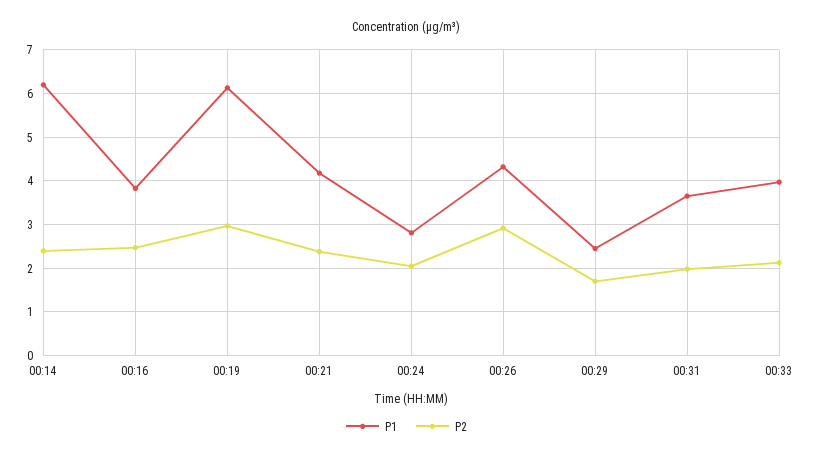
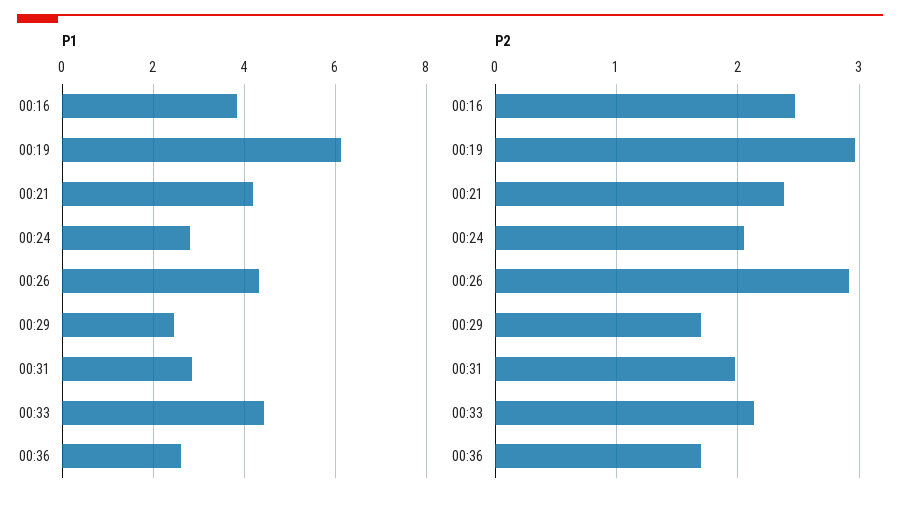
P1, 00:14: 6.2 -> none
P2, 00:14: 2.4 -> none
P1, 00:31: 3.6 -> 2.8
P1, 00:33: 4 -> 4.4
P1, 00:36: none -> 2.6
P2, 00:36: none -> 1.7

